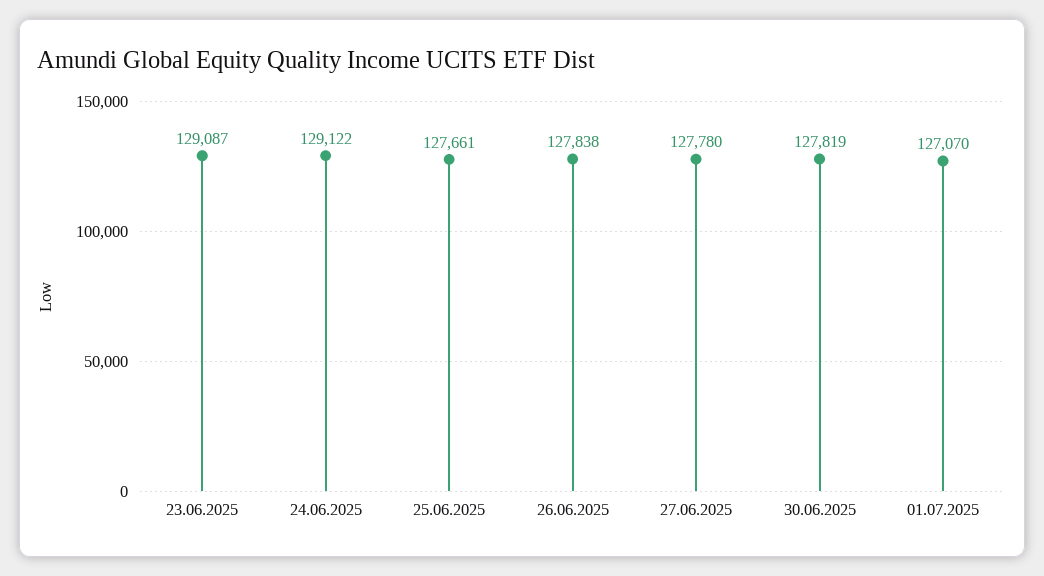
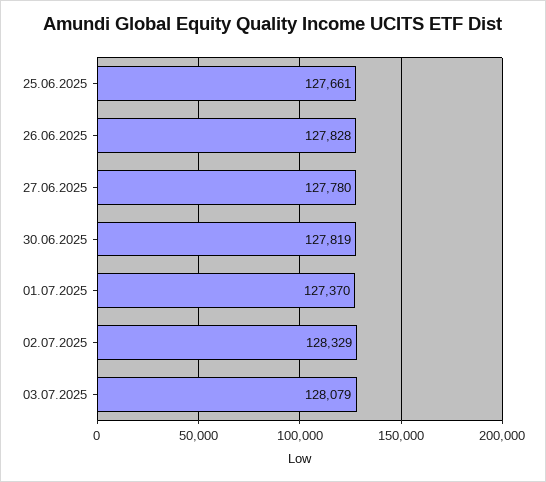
23.06.2025: 129087 -> none
24.06.2025: 129122 -> none
26.06.2025: 127838 -> 127828
01.07.2025: 127070 -> 127370
02.07.2025: none -> 128329
03.07.2025: none -> 128079

